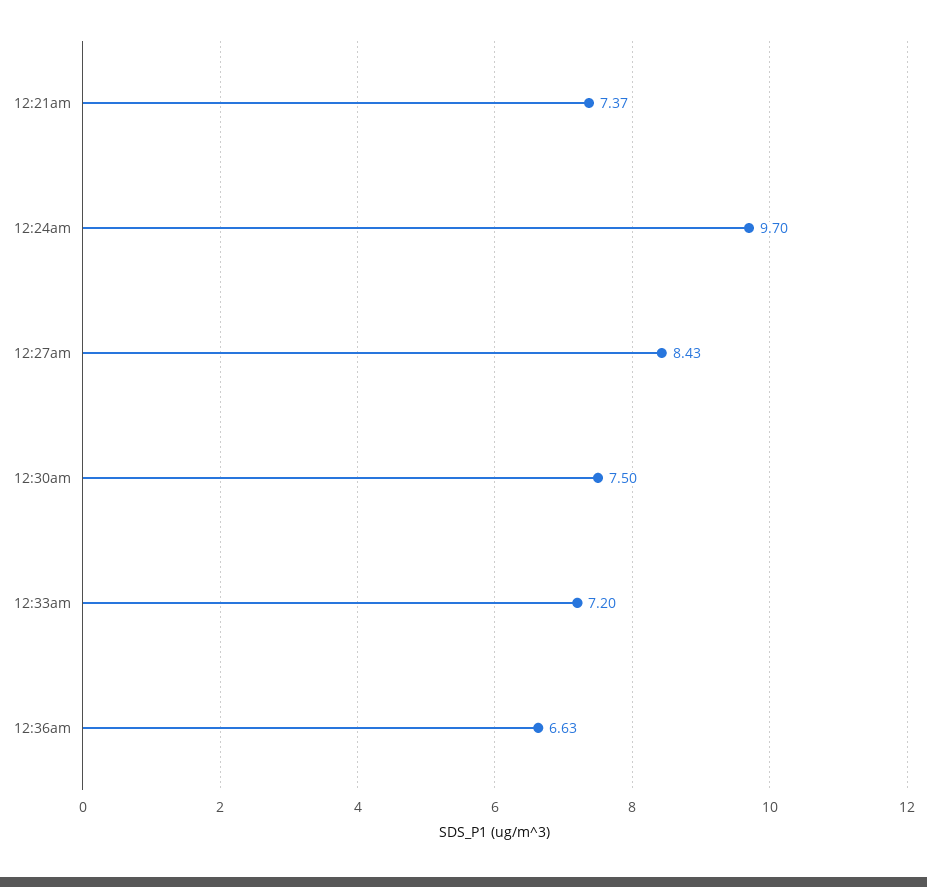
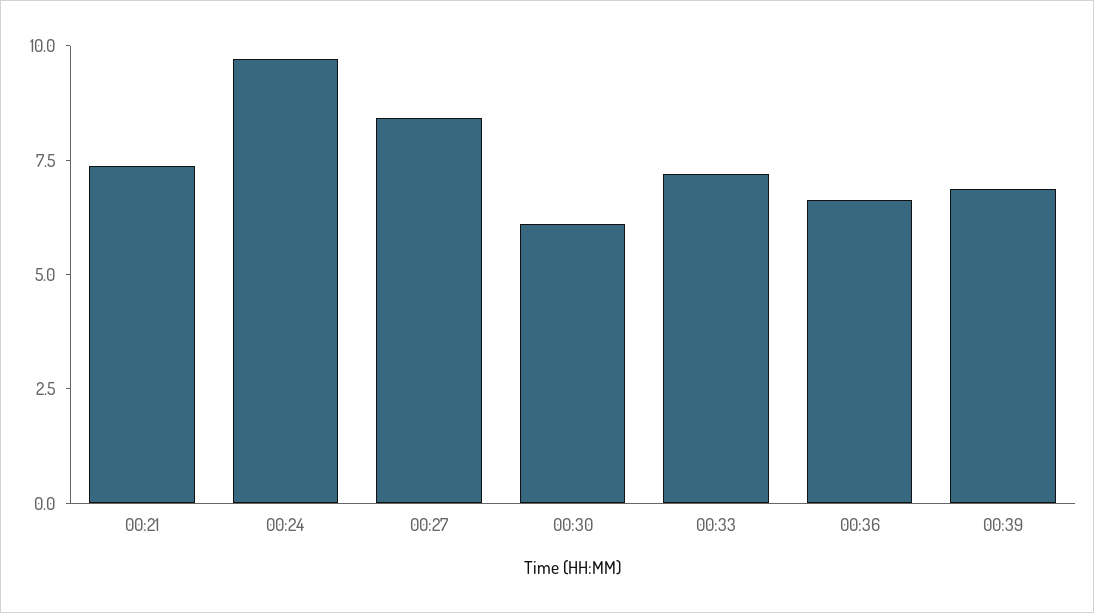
12:30am: 7.5 -> 6
00:39: none -> 7

